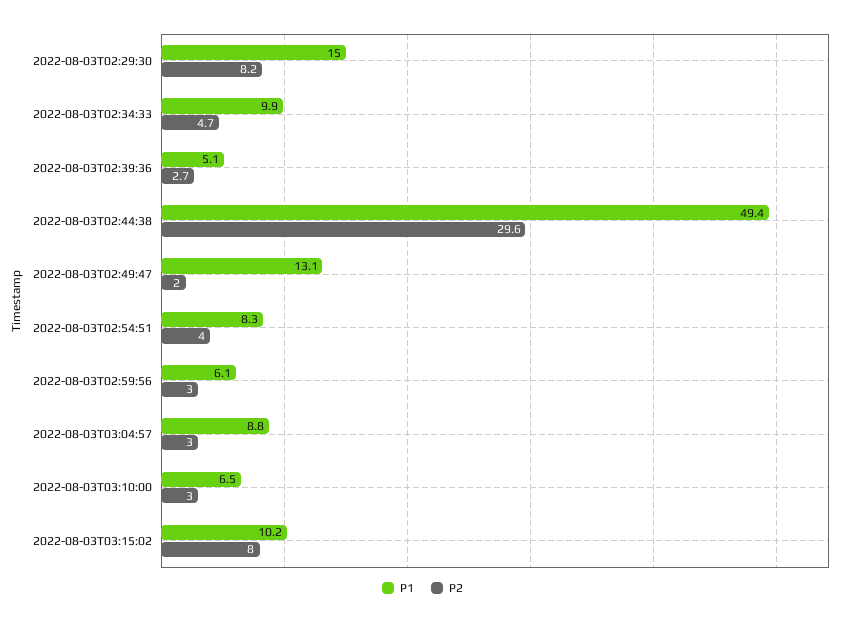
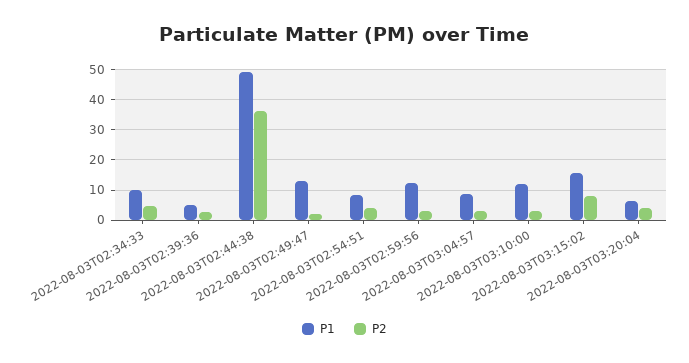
P1, 2022-08-03T02:29:30: 15 -> none
P2, 2022-08-03T02:29:30: 8.2 -> none
P2, 2022-08-03T02:44:38: 29.6 -> 36
P1, 2022-08-03T02:59:56: 6.1 -> 12
P1, 2022-08-03T03:10:00: 6.5 -> 12
P1, 2022-08-03T03:15:02: 10.2 -> 16
P1, 2022-08-03T03:20:04: none -> 6
P2, 2022-08-03T03:20:04: none -> 4

